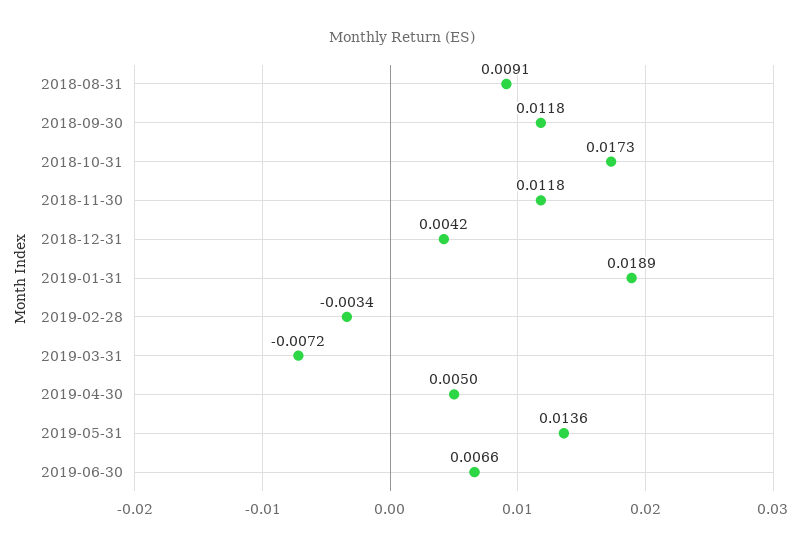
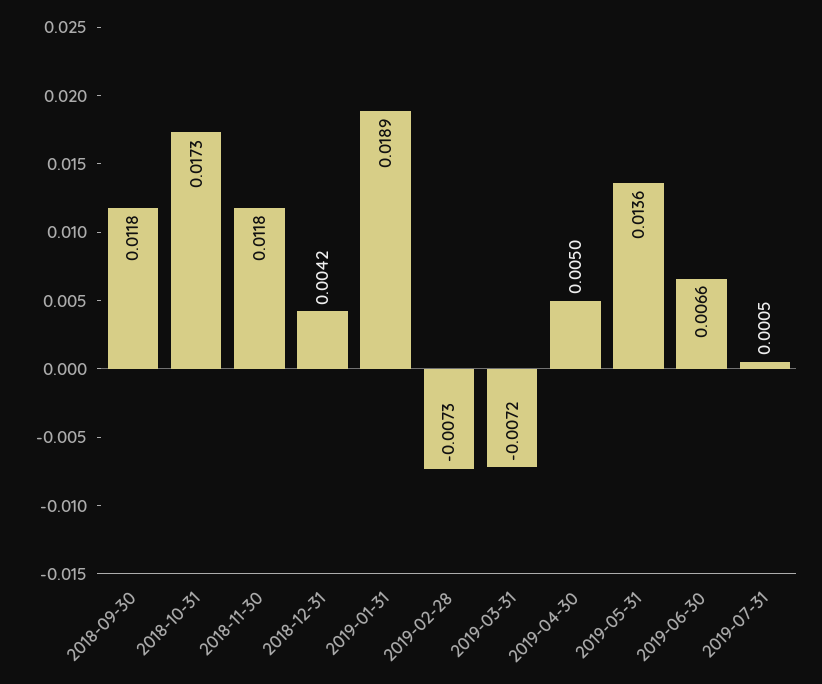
2018-08-31: 0.0091 -> none
2019-02-28: -0.0034 -> -0.0073
2019-07-31: none -> 0.0005

